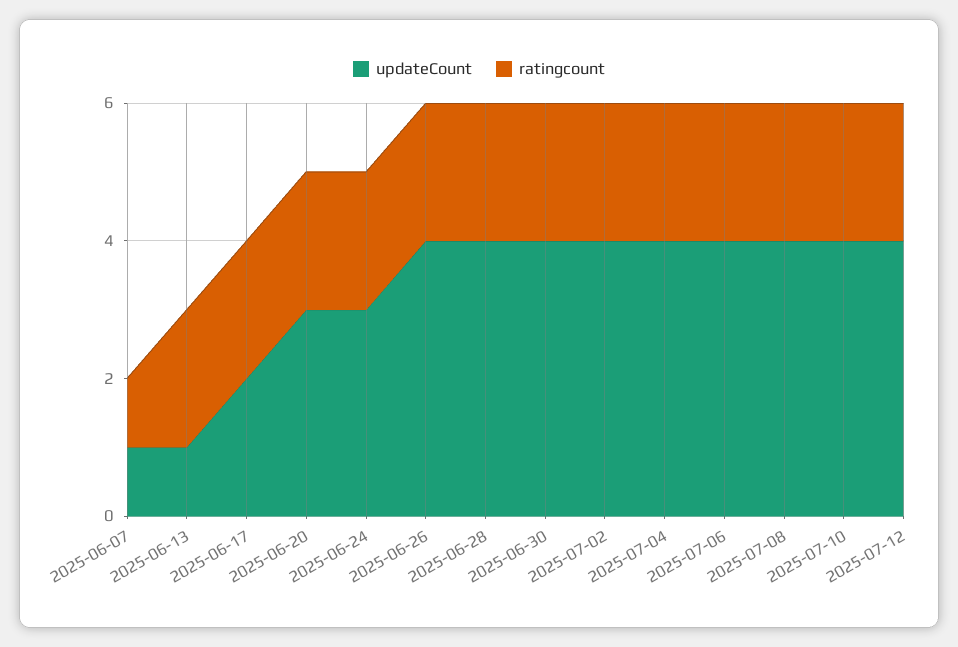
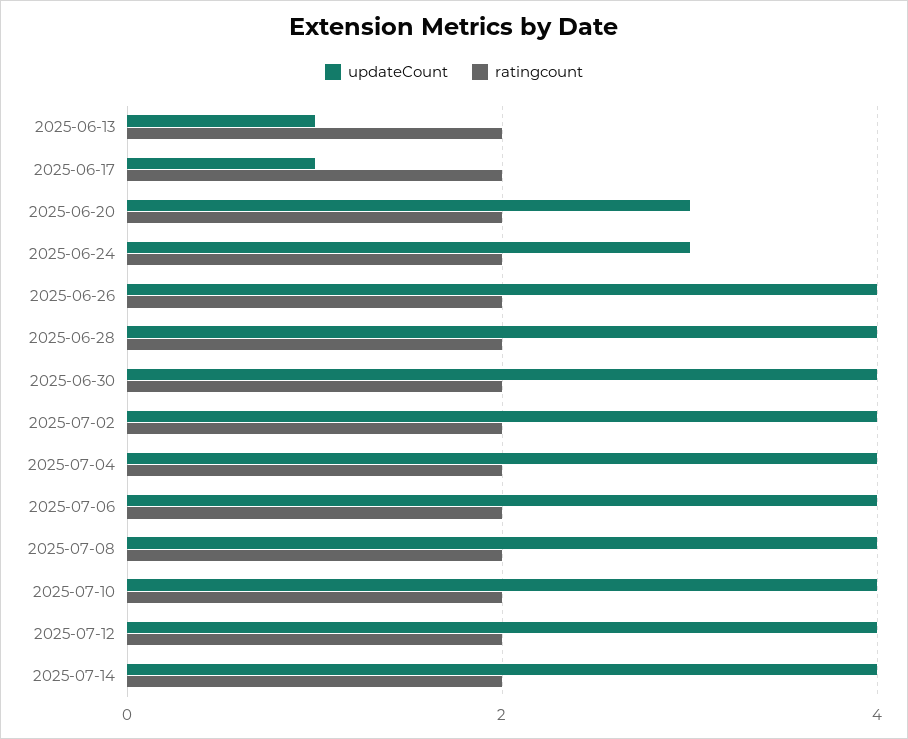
updateCount, 2025-06-07: 1 -> none
ratingcount, 2025-06-07: 1 -> none
updateCount, 2025-06-17: 2 -> 1
updateCount, 2025-07-14: none -> 4
ratingcount, 2025-07-14: none -> 2

